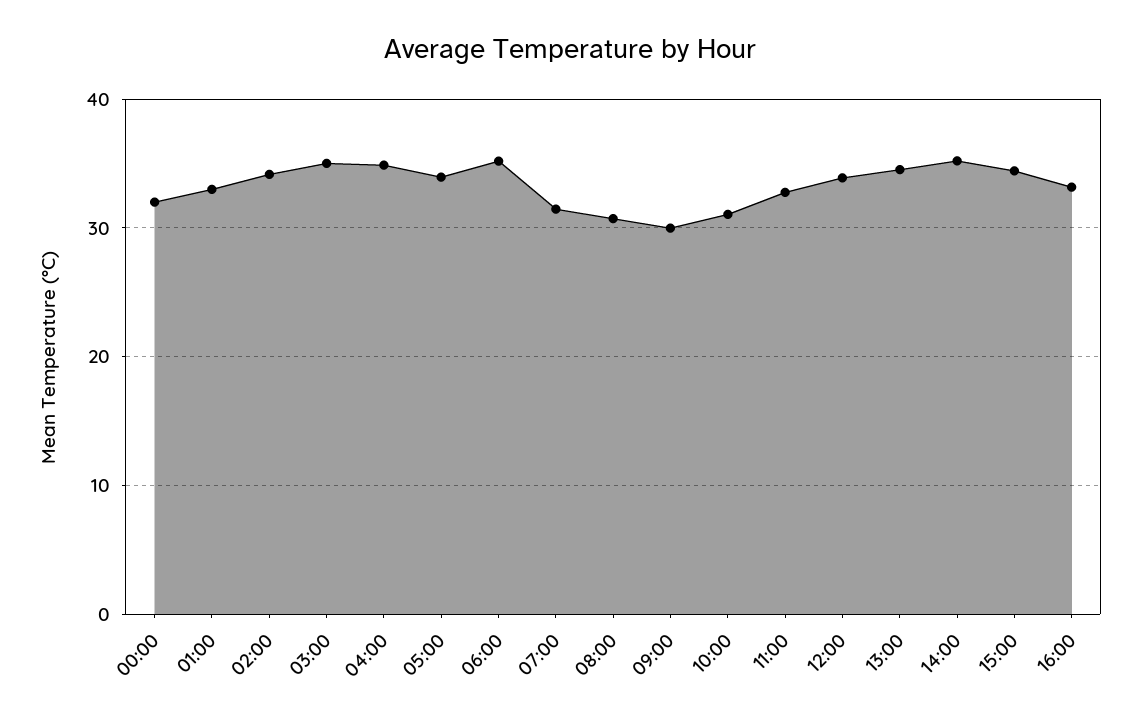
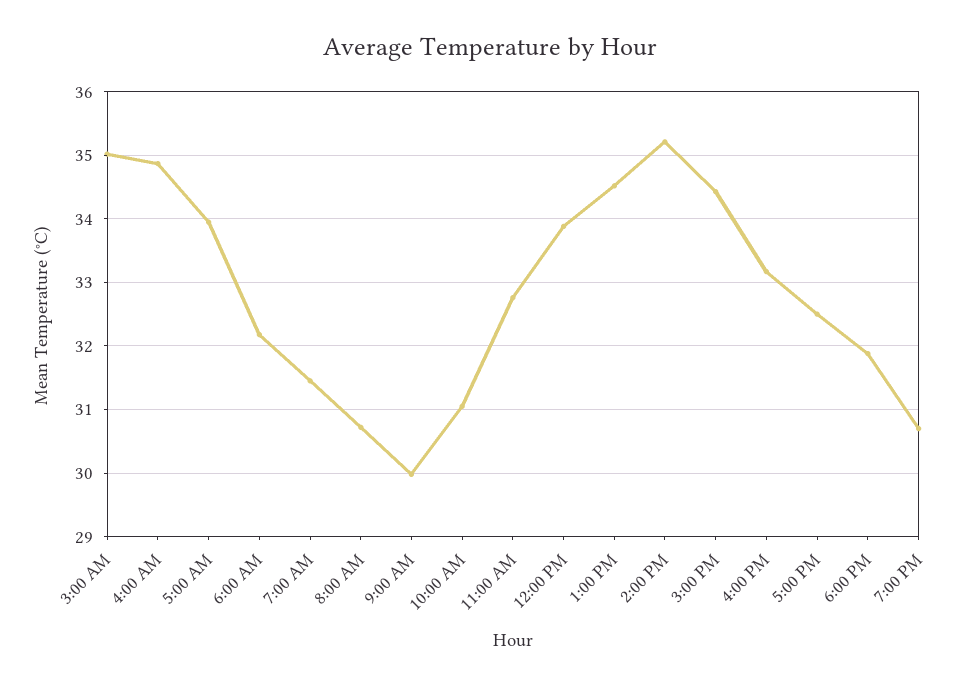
00:00: 32 -> none
01:00: 33 -> none
02:00: 34 -> none
06:00: 35 -> 32.2
5:00 PM: none -> 32.5
6:00 PM: none -> 31.9
7:00 PM: none -> 30.7

